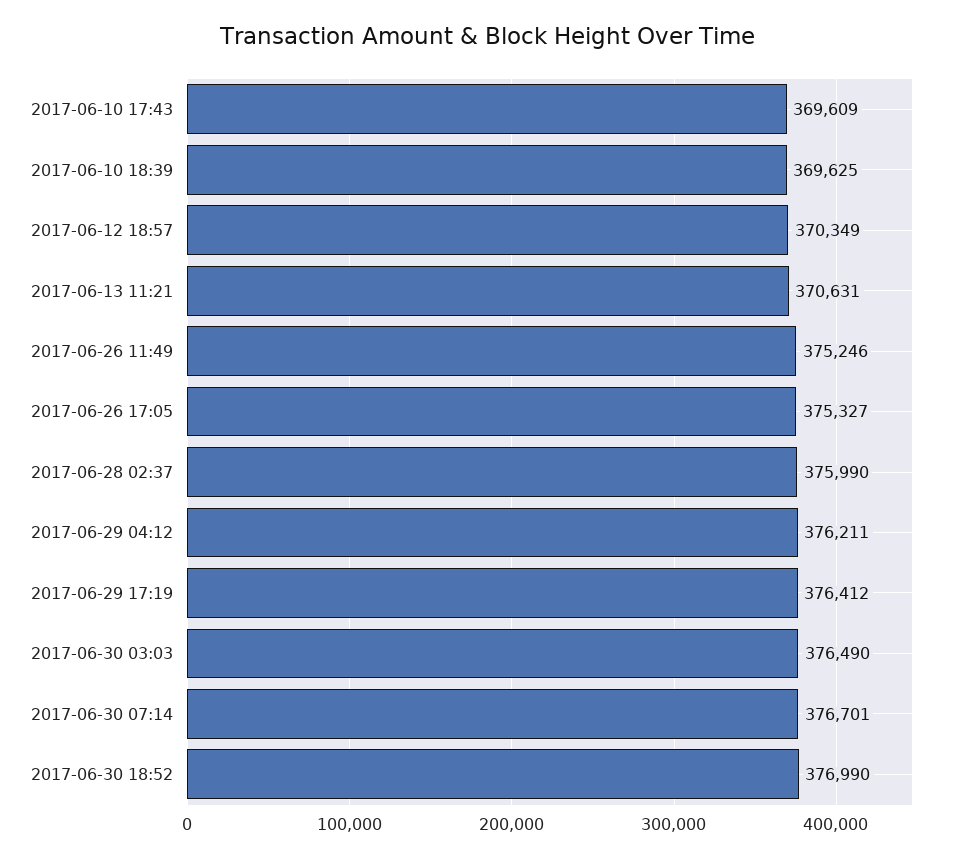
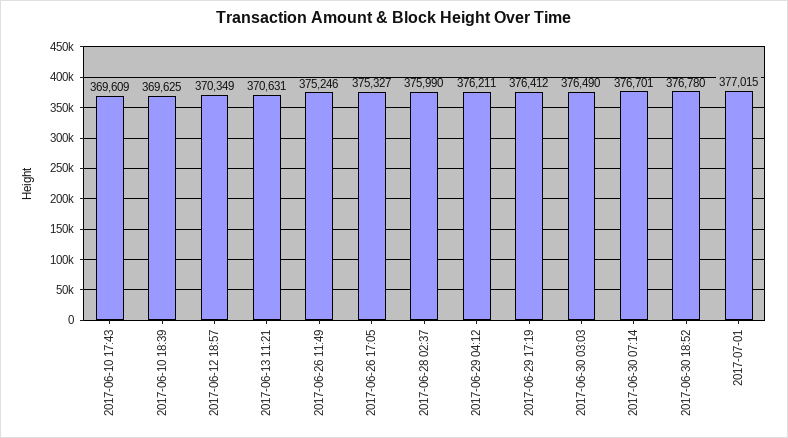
2017-06-30 18:52: 376990 -> 376780
2017-07-01: none -> 377015

